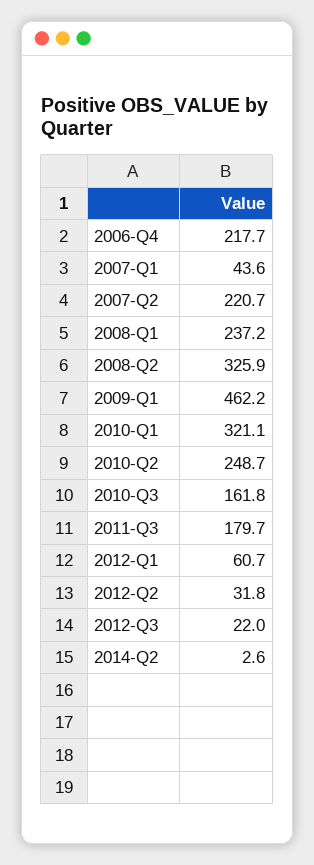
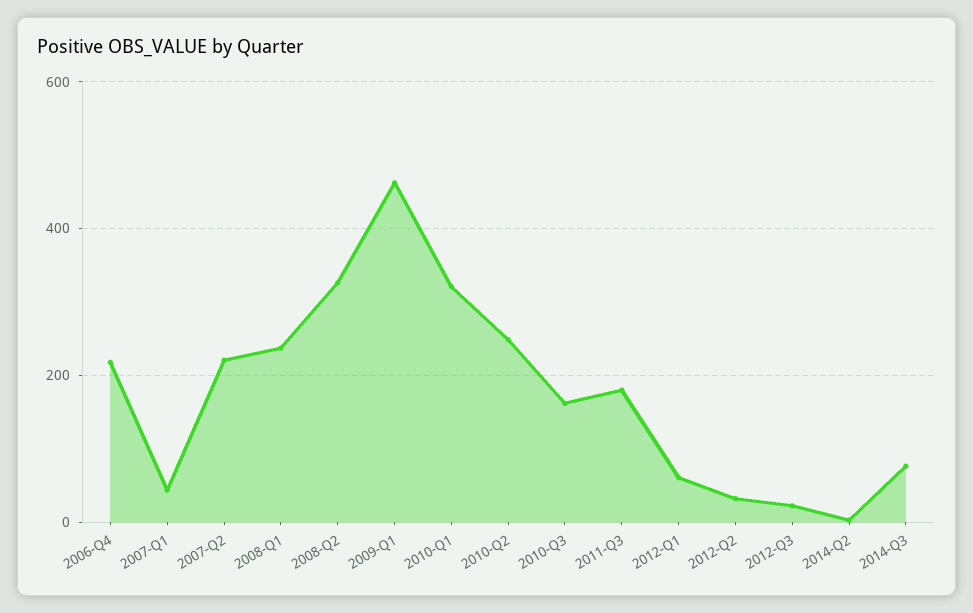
2014-Q3: none -> 80

